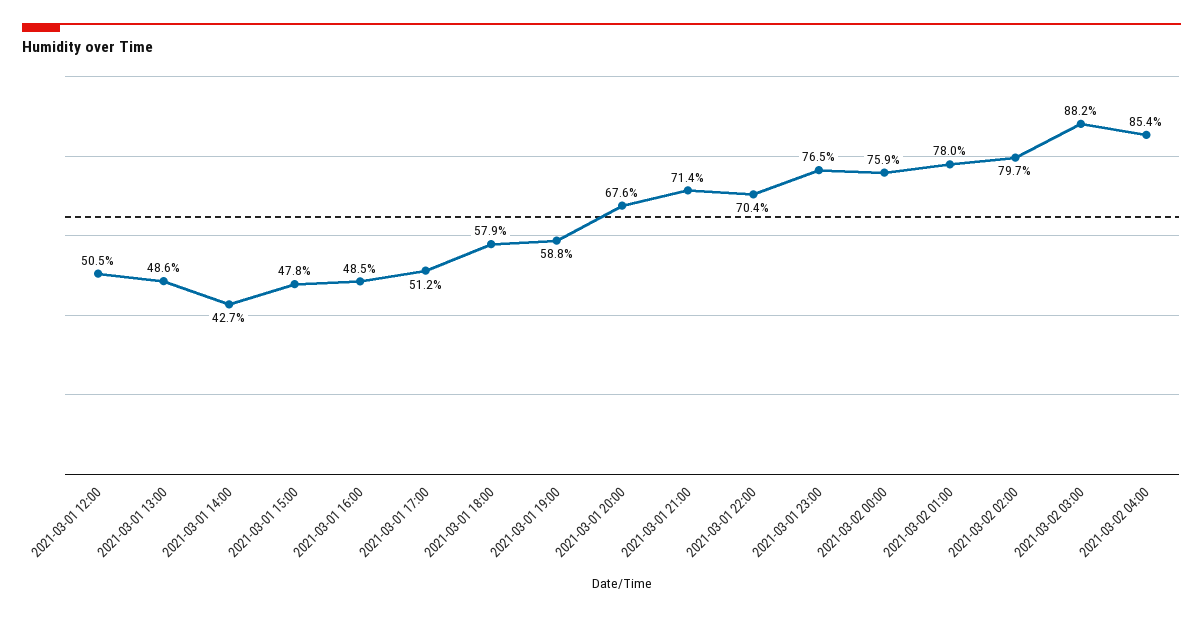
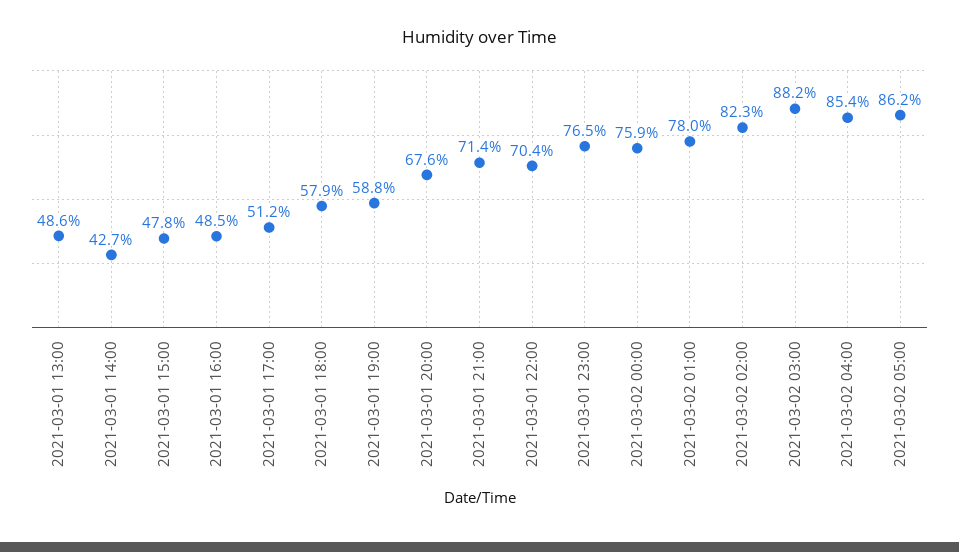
2021-03-01 12:00: 50.5 -> none
2021-03-02 02:00: 79.7 -> 82.3
2021-03-02 05:00: none -> 86.2

